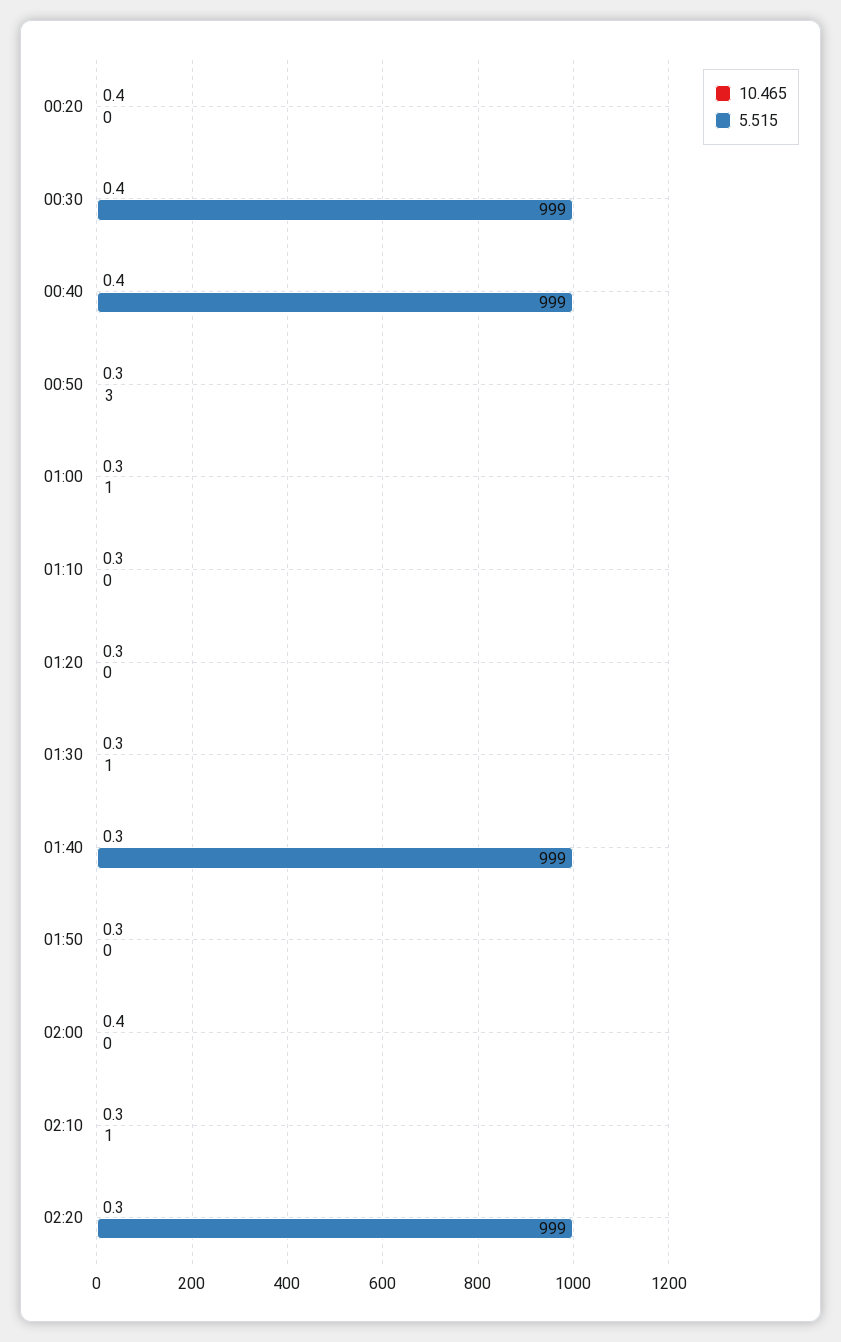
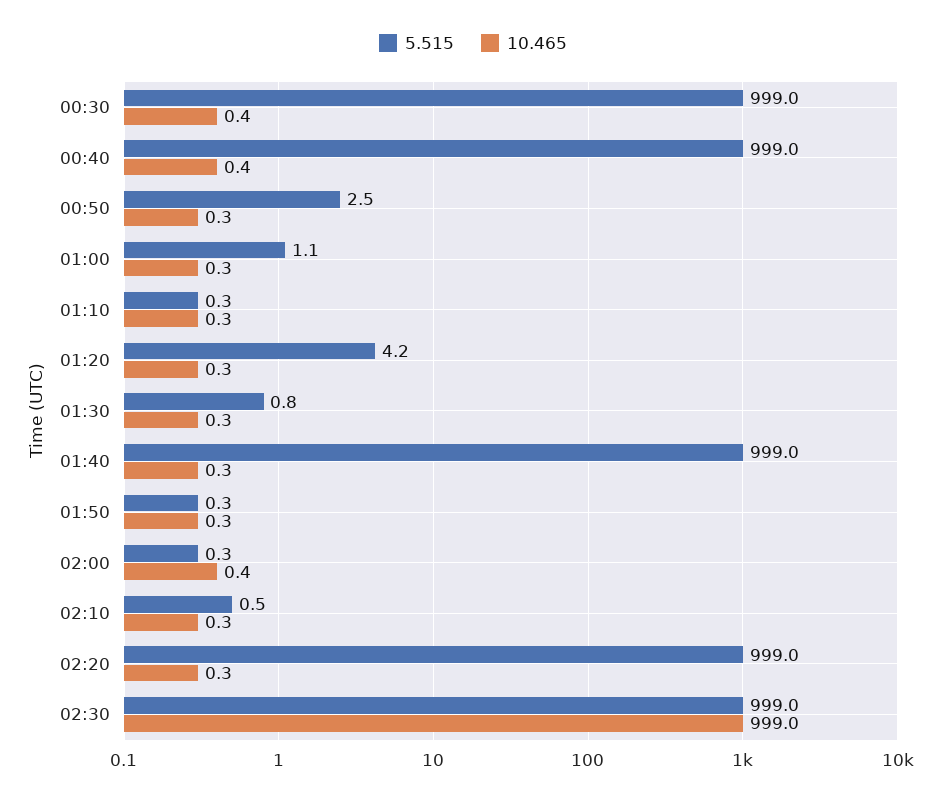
10.465, 00:20: 0.4 -> none
5.515, 00:20: 0 -> none
5.515, 01:20: 0 -> 4.2
5.515, 02:30: none -> 999
10.465, 02:30: none -> 999

